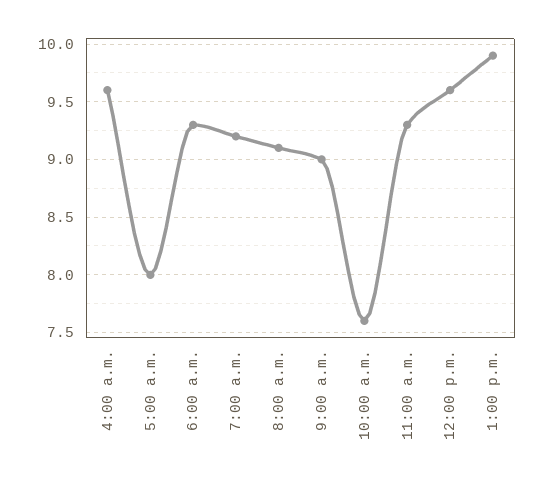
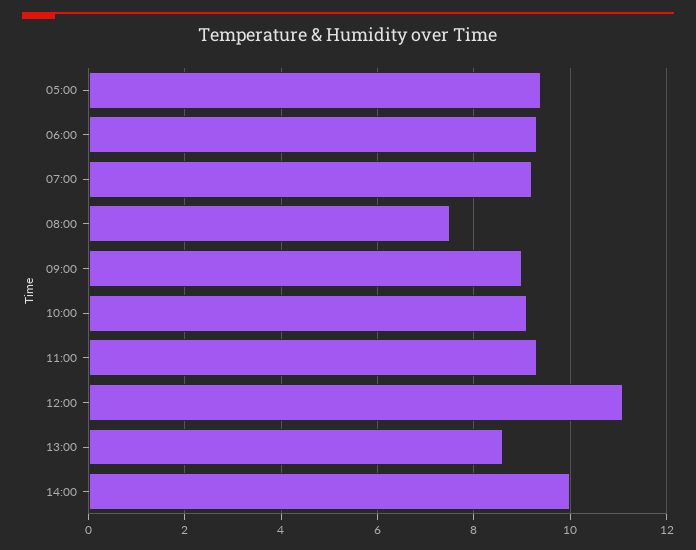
4:00 a.m.: 9.6 -> none
5:00 a.m.: 8 -> 9.5
8:00 a.m.: 9.1 -> 7.5
10:00 a.m.: 7.6 -> 9
12:00 p.m.: 9.6 -> 11
1:00 p.m.: 9.9 -> 8.5
14:00: none -> 10

